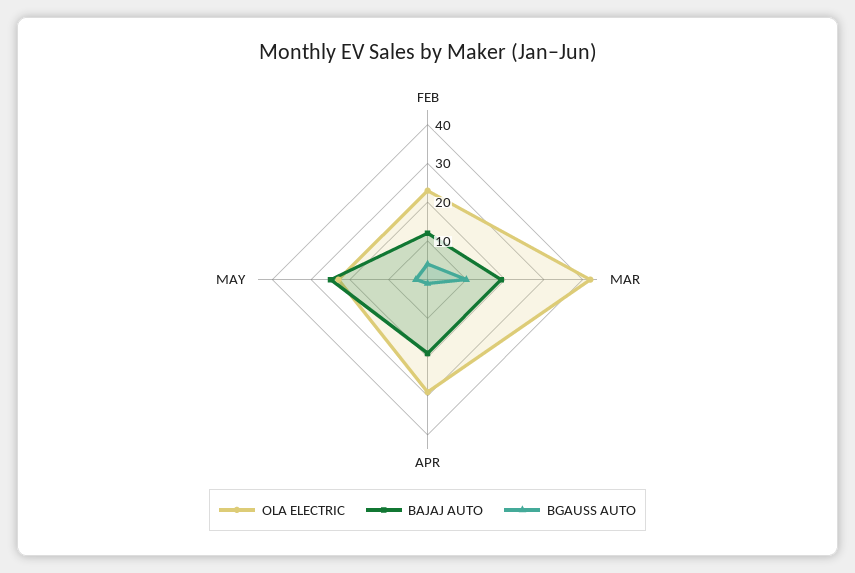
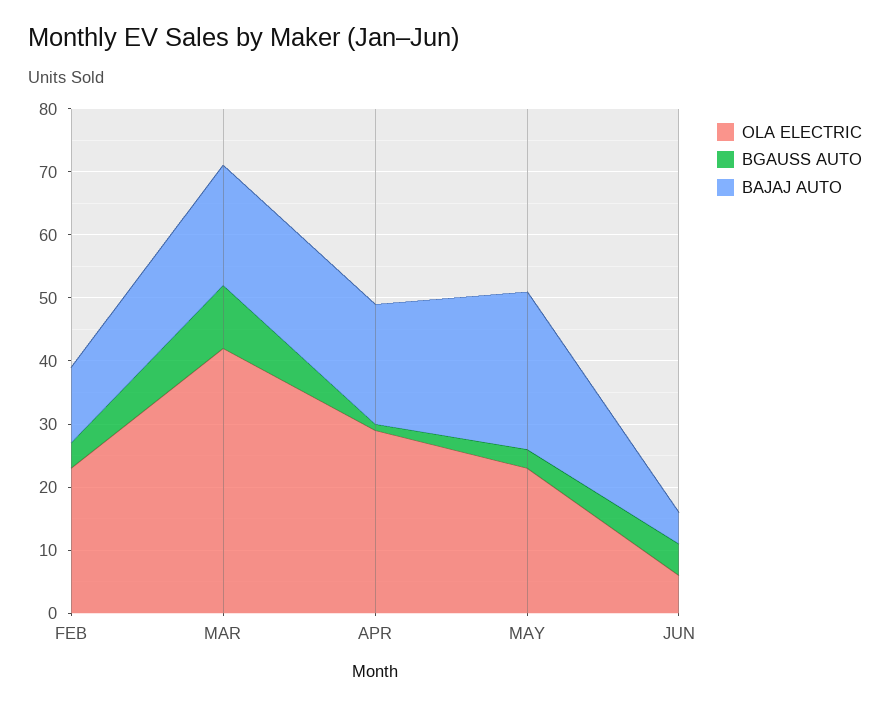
OLA ELECTRIC, JUN: none -> 5
BGAUSS AUTO, JUN: none -> 5
BAJAJ AUTO, JUN: none -> 5

